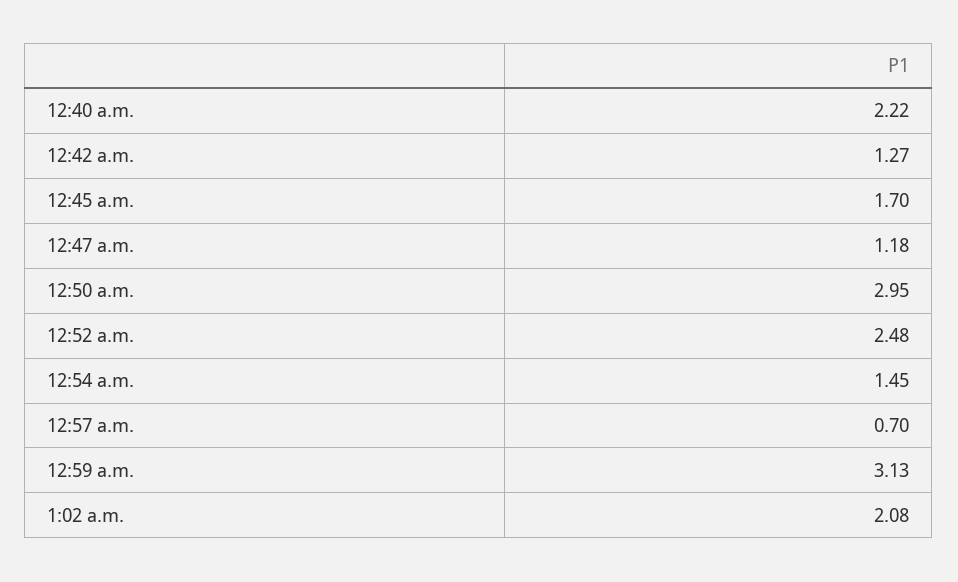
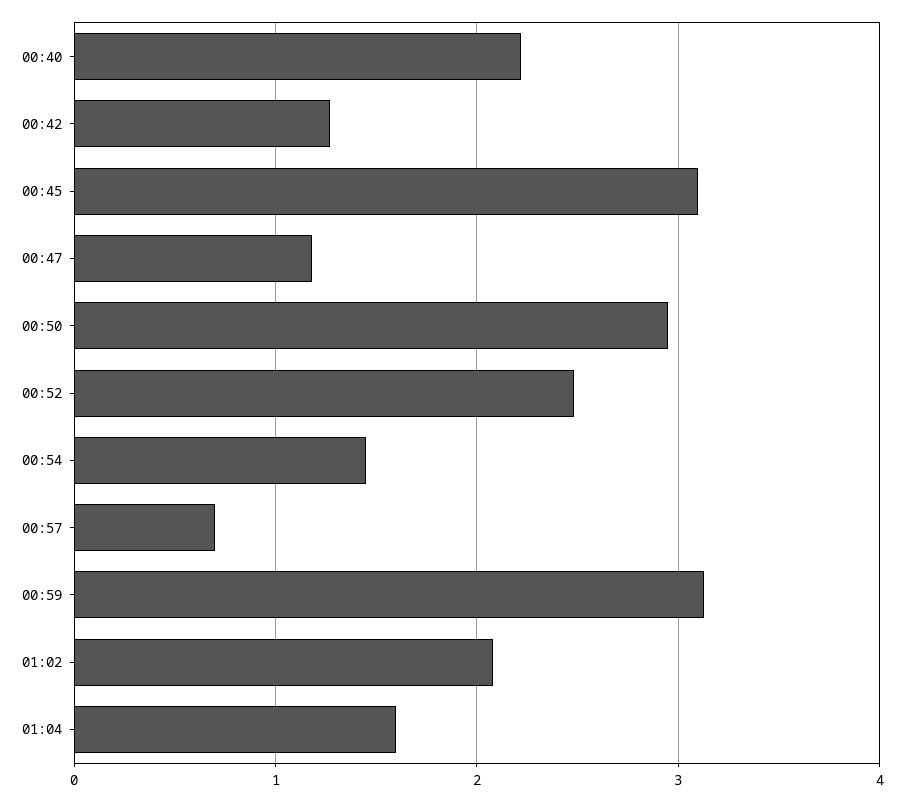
12:45 a.m.: 1.7 -> 3.1
01:04: none -> 1.6

